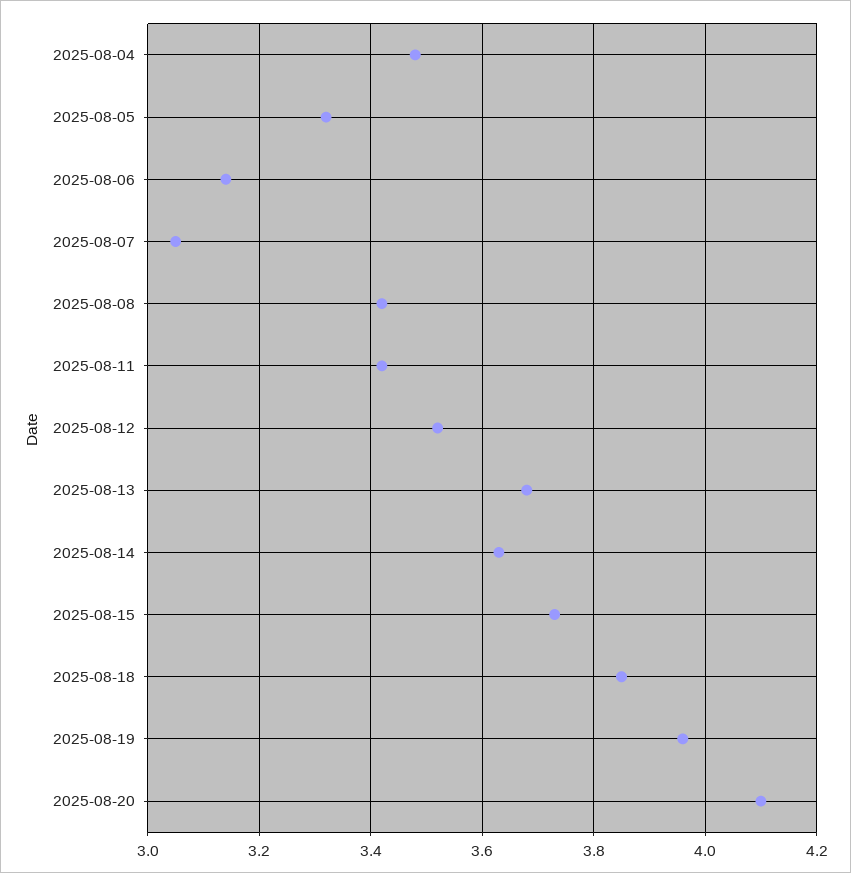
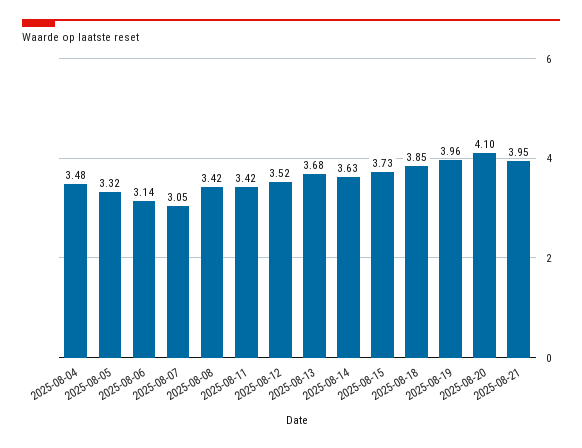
2025-08-21: none -> 3.95

